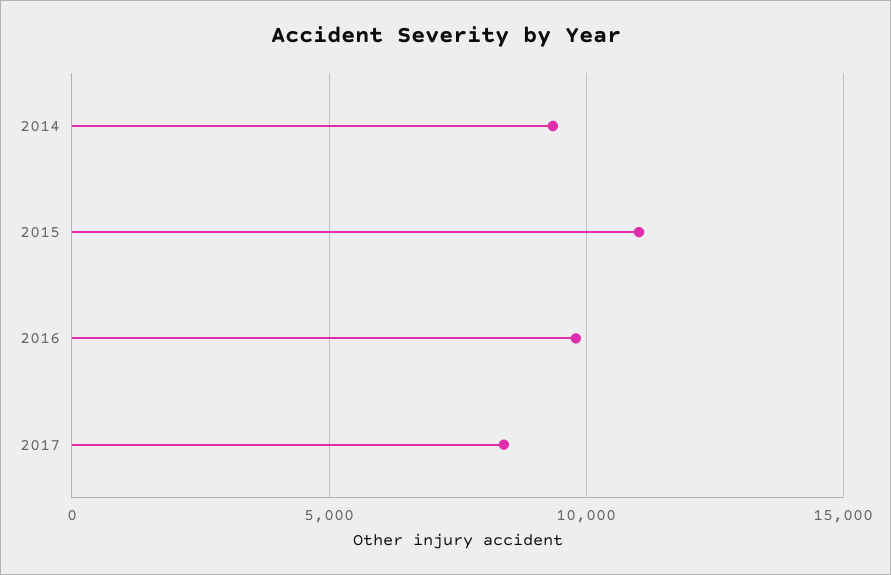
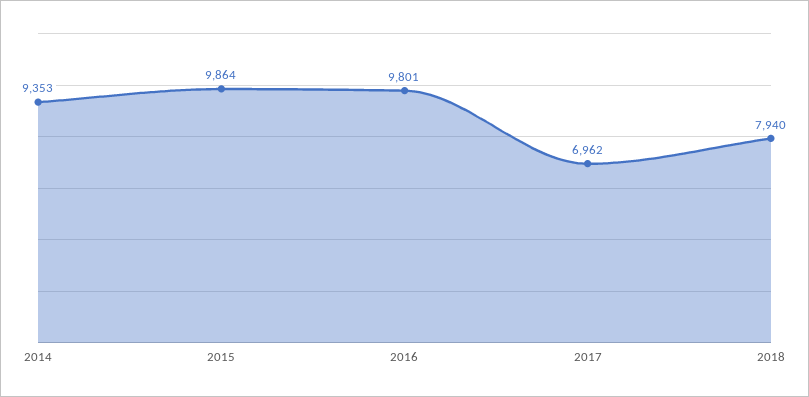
2015: 11000 -> 9864
2017: 8500 -> 6962
2018: none -> 7940

